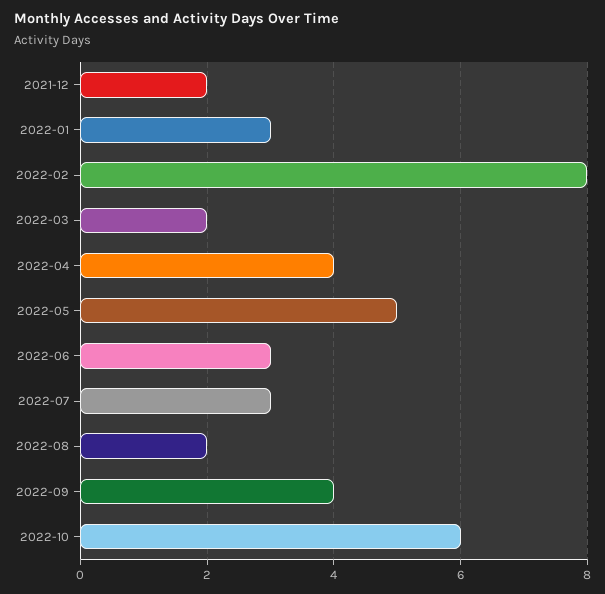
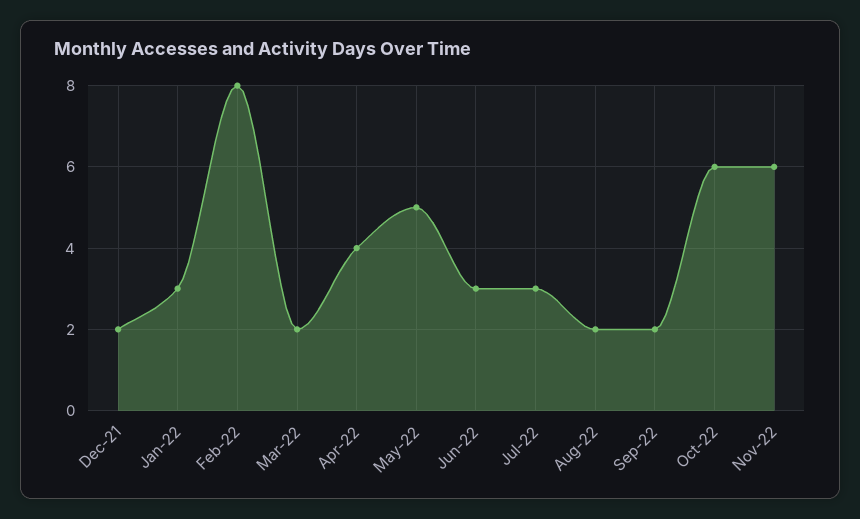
2022-09: 4 -> 2
Nov-22: none -> 6

